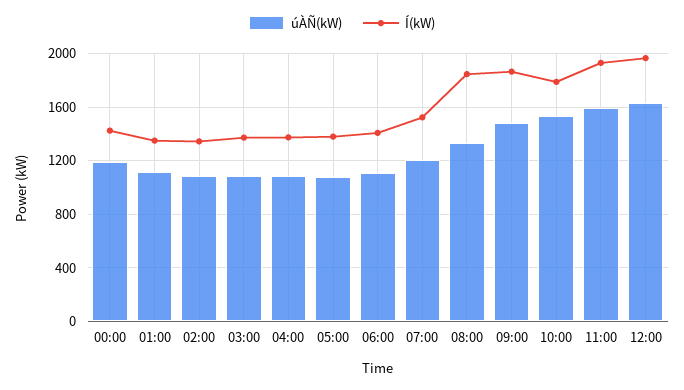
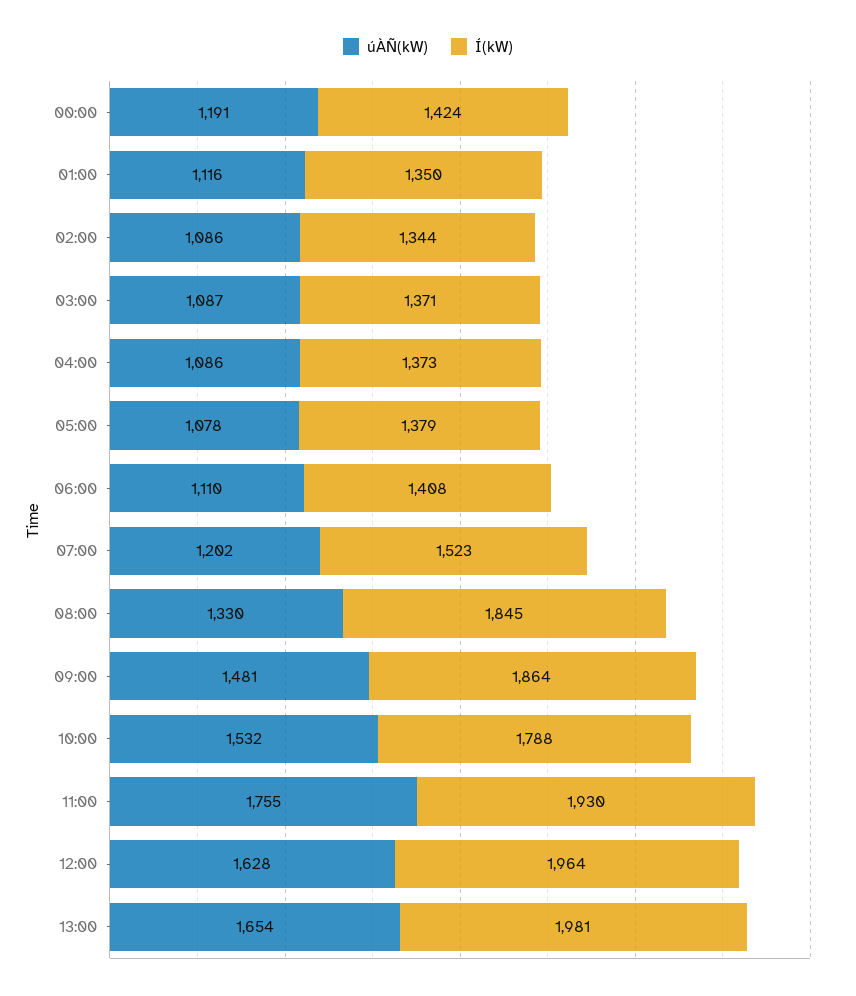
úÀÑ(kW), 11:00: 1600 -> 1755
úÀÑ(kW), 13:00: none -> 1654
Í(kW), 13:00: none -> 1981

